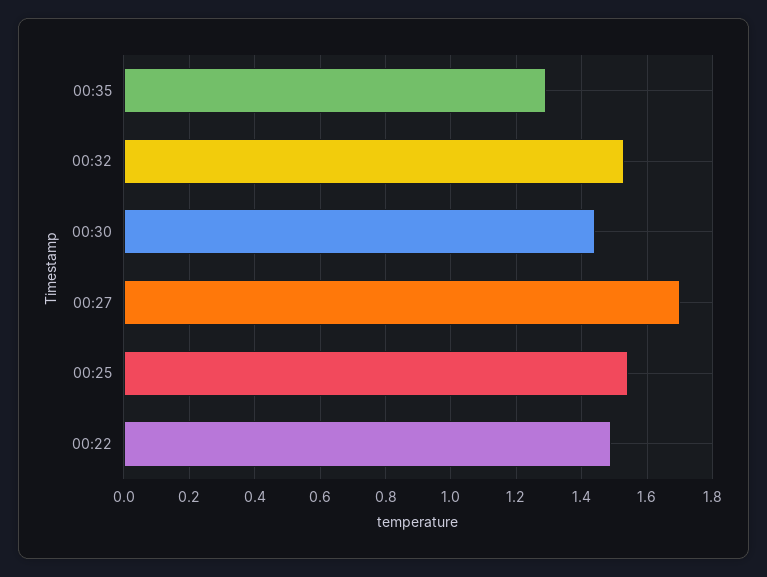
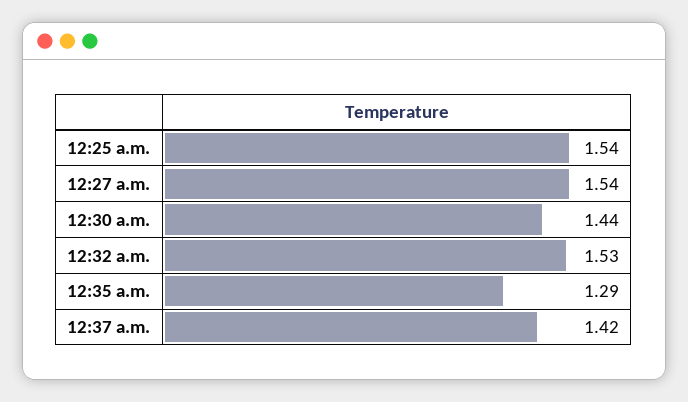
00:27: 1.7 -> 1.54
00:22: 1.5 -> none
12:37 a.m.: none -> 1.42

